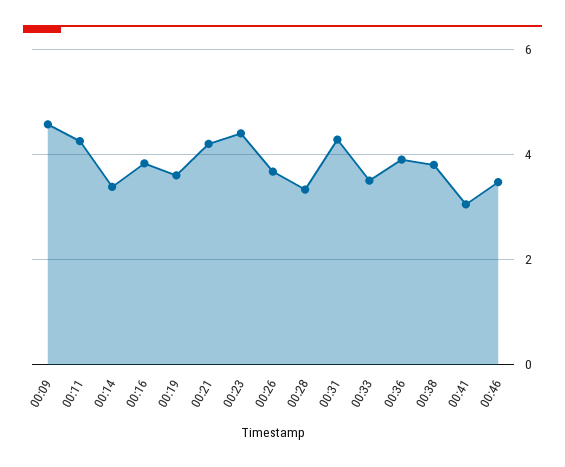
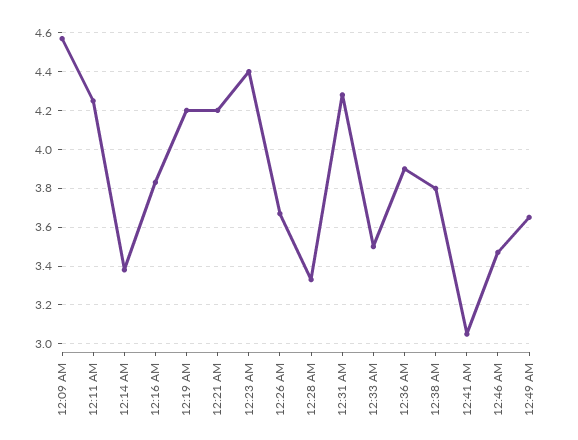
00:19: 3.6 -> 4.2
12:49 AM: none -> 3.65

